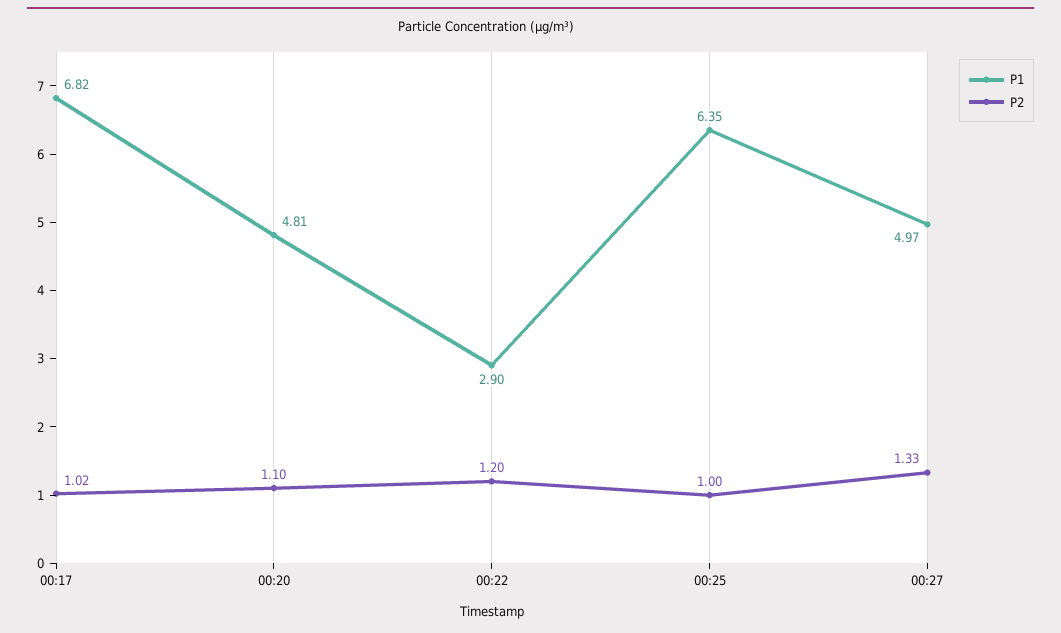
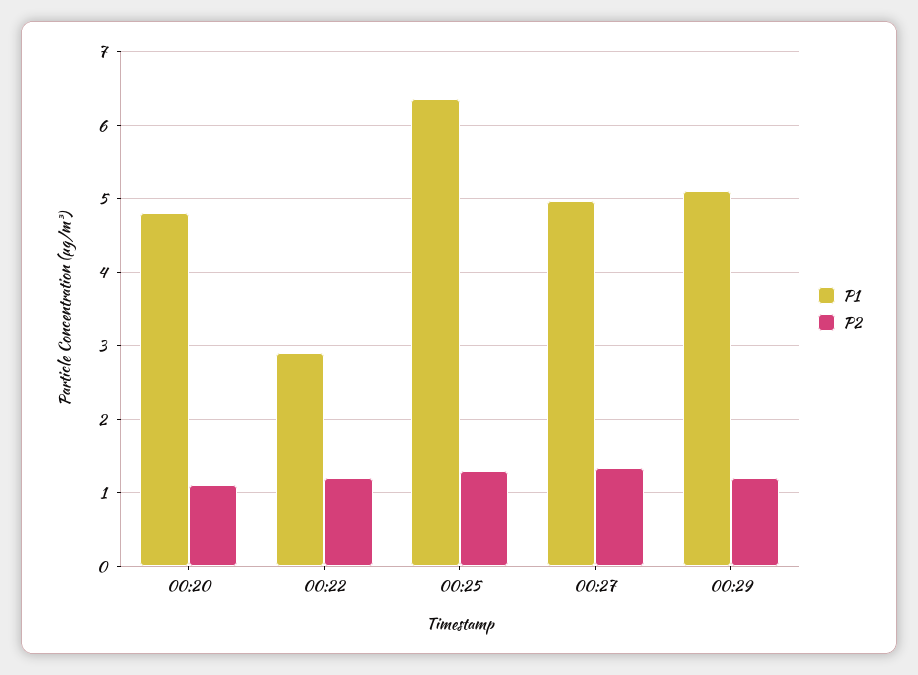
P1, 00:17: 6.82 -> none
P2, 00:17: 1.02 -> none
P2, 00:25: 1 -> 1.3
P1, 00:29: none -> 5.1
P2, 00:29: none -> 1.2

